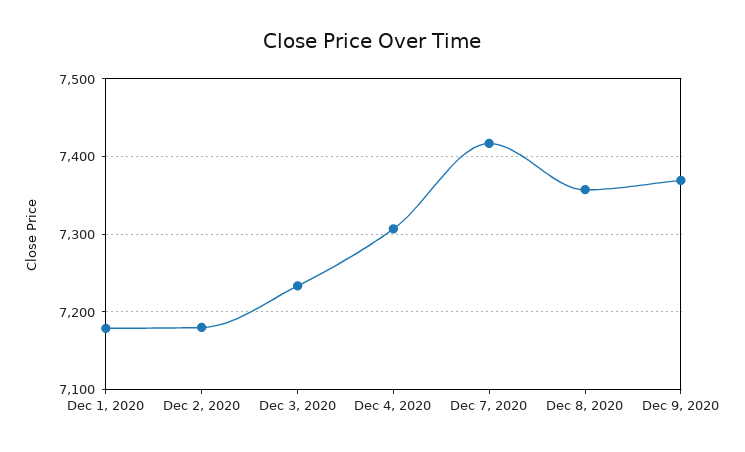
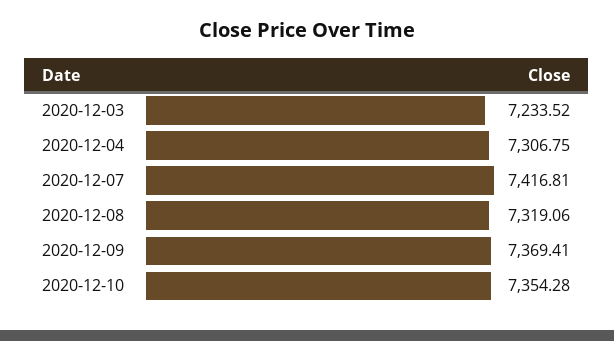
Dec 1, 2020: 7180 -> none
Dec 2, 2020: 7180 -> none
Dec 8, 2020: 7360 -> 7319.06
2020-12-10: none -> 7354.28

